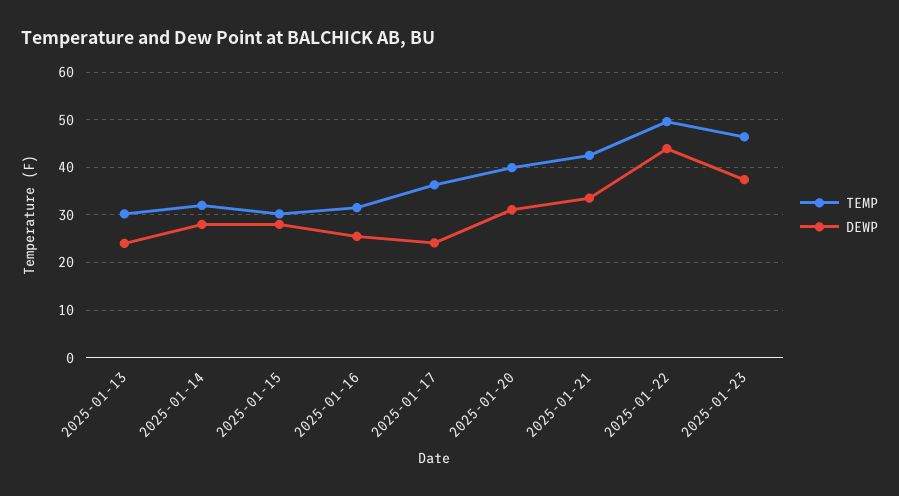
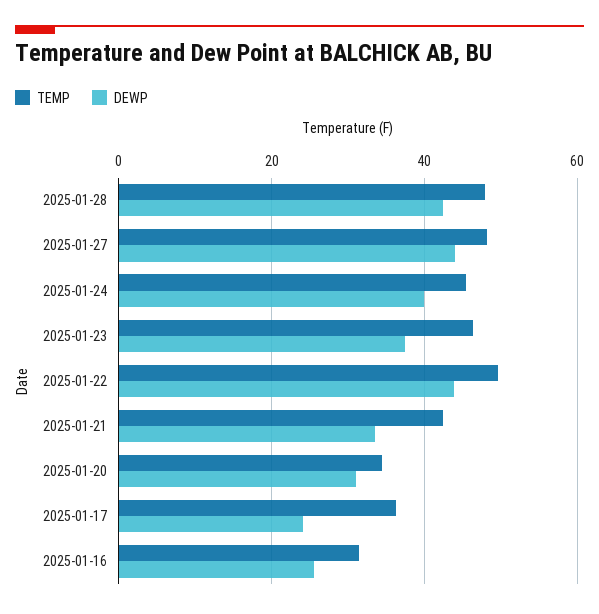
TEMP, 2025-01-13: 30 -> none
DEWP, 2025-01-13: 24 -> none
TEMP, 2025-01-14: 32 -> none
DEWP, 2025-01-14: 28 -> none
TEMP, 2025-01-15: 30 -> none
DEWP, 2025-01-15: 28 -> none
TEMP, 2025-01-20: 40 -> 34
TEMP, 2025-01-28: none -> 48
DEWP, 2025-01-28: none -> 42
TEMP, 2025-01-27: none -> 48
DEWP, 2025-01-27: none -> 44
TEMP, 2025-01-24: none -> 46
DEWP, 2025-01-24: none -> 40

